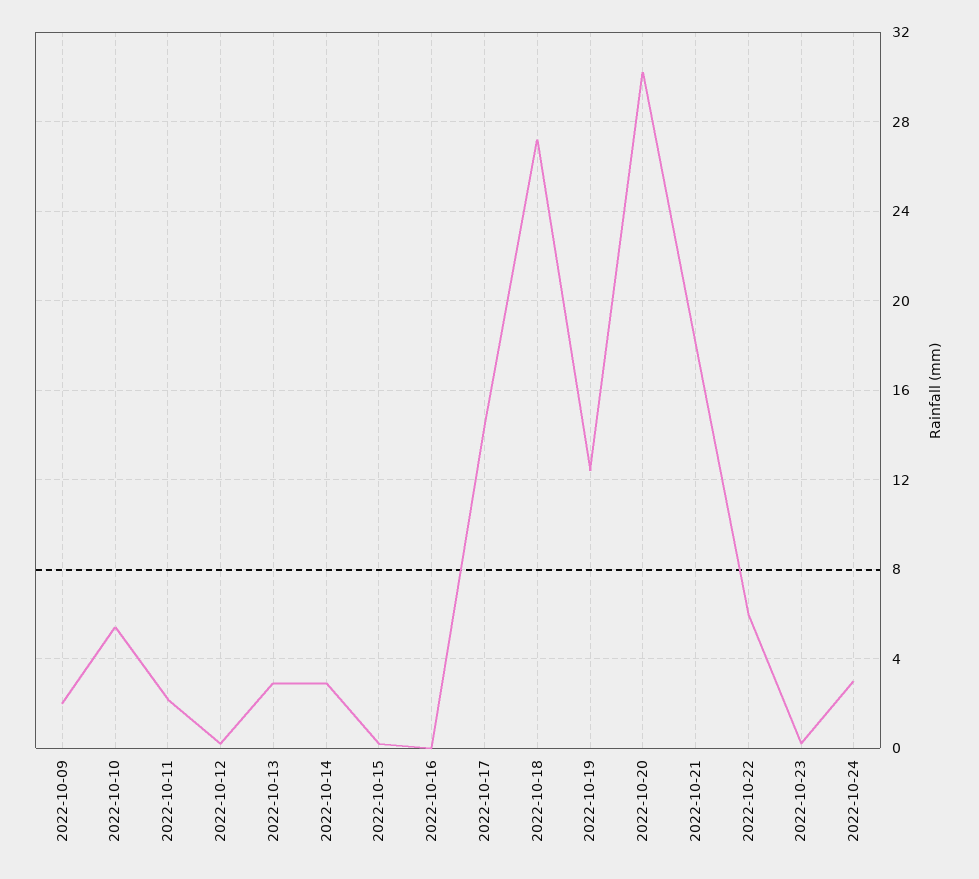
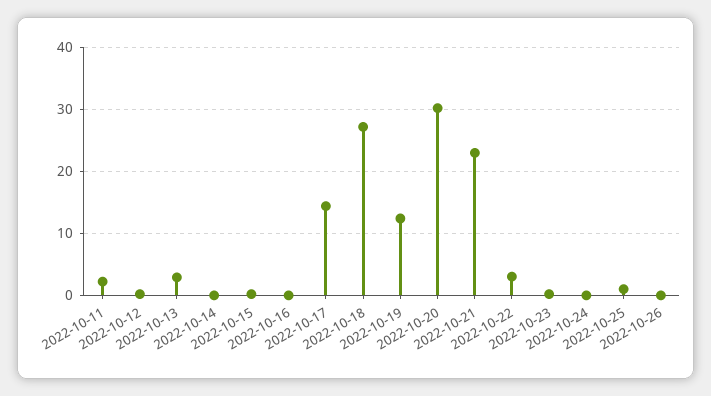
2022-10-09: 2 -> none
2022-10-10: 5.5 -> none
2022-10-14: 3 -> 0
2022-10-21: 18 -> 23
2022-10-22: 6 -> 3
2022-10-24: 3 -> 0
2022-10-25: none -> 1
2022-10-26: none -> 0

